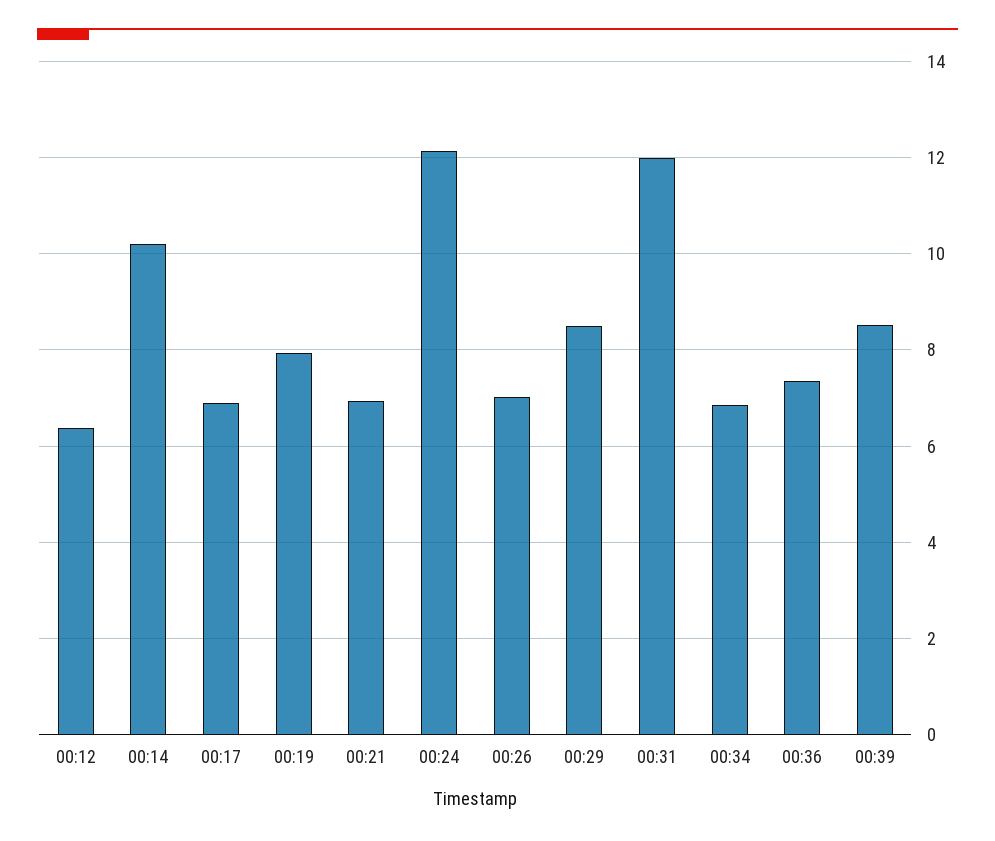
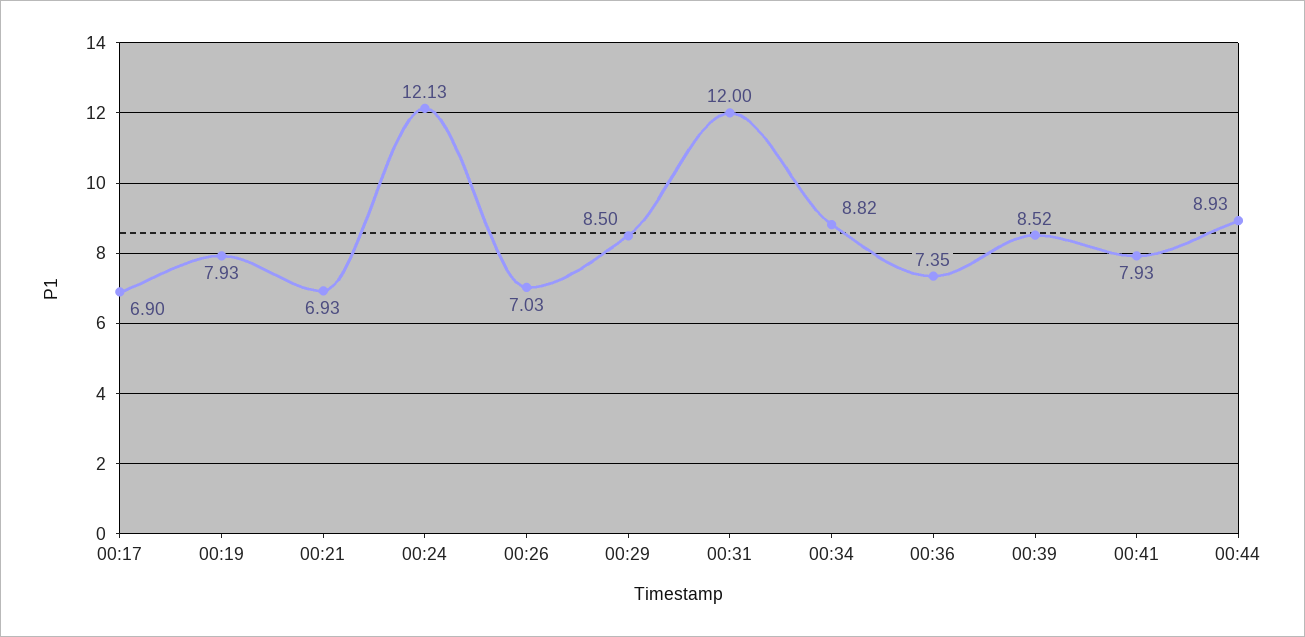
00:12: 6.4 -> none
00:14: 10.2 -> none
00:34: 6.8 -> 8.82
00:41: none -> 7.93
00:44: none -> 8.93

